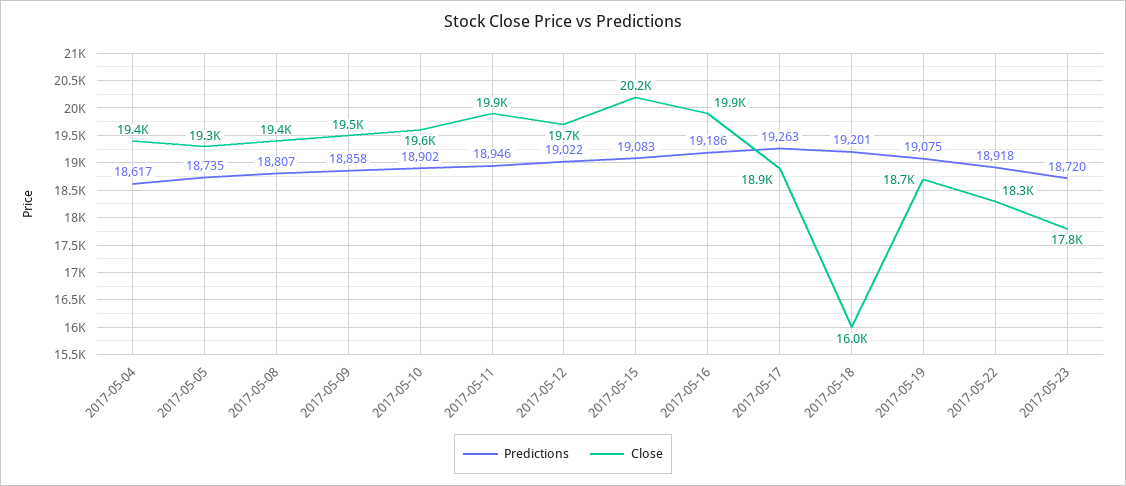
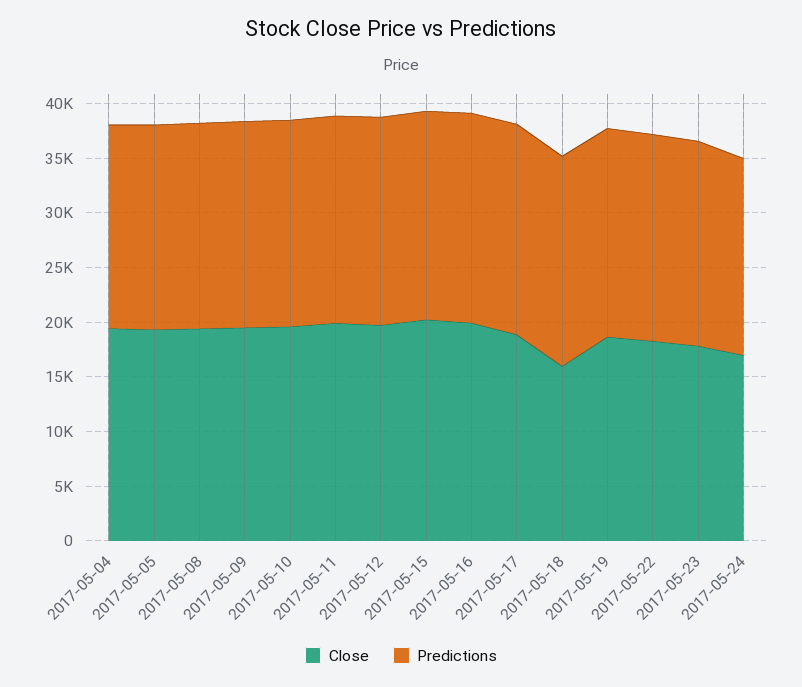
Close, 2017-05-24: none -> 17000
Predictions, 2017-05-24: none -> 18000

